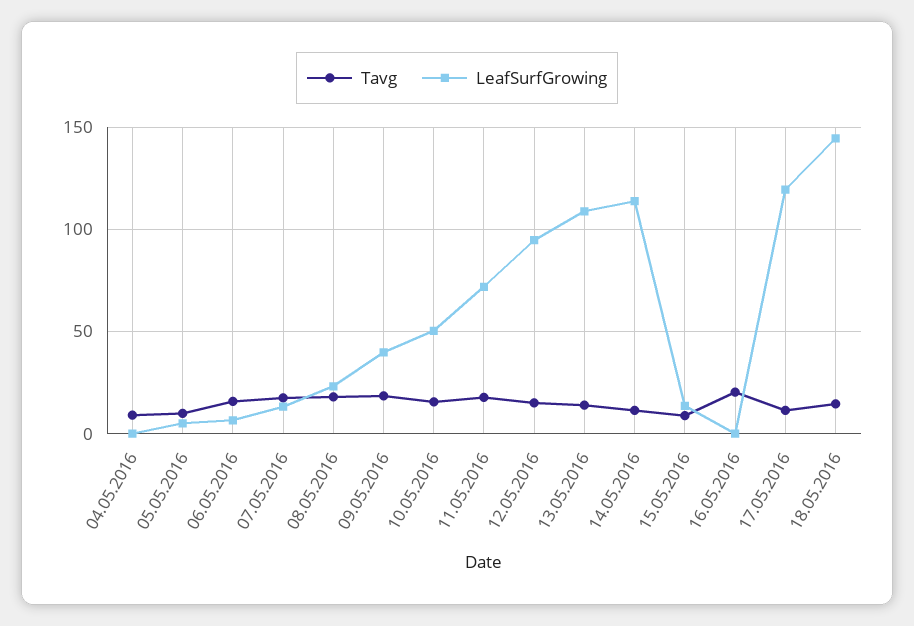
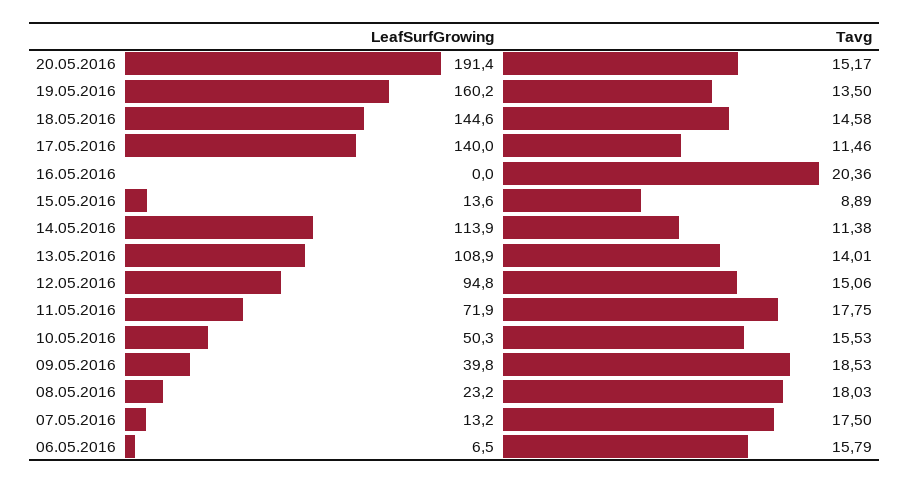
Tavg, 04.05.2016: 10 -> none
LeafSurfGrowing, 04.05.2016: 0 -> none
Tavg, 05.05.2016: 10 -> none
LeafSurfGrowing, 05.05.2016: 5 -> none
LeafSurfGrowing, 17.05.2016: 120 -> 140
LeafSurfGrowing, 20.05.2016: none -> 191.4
Tavg, 20.05.2016: none -> 15.17
LeafSurfGrowing, 19.05.2016: none -> 160.2
Tavg, 19.05.2016: none -> 13.5

